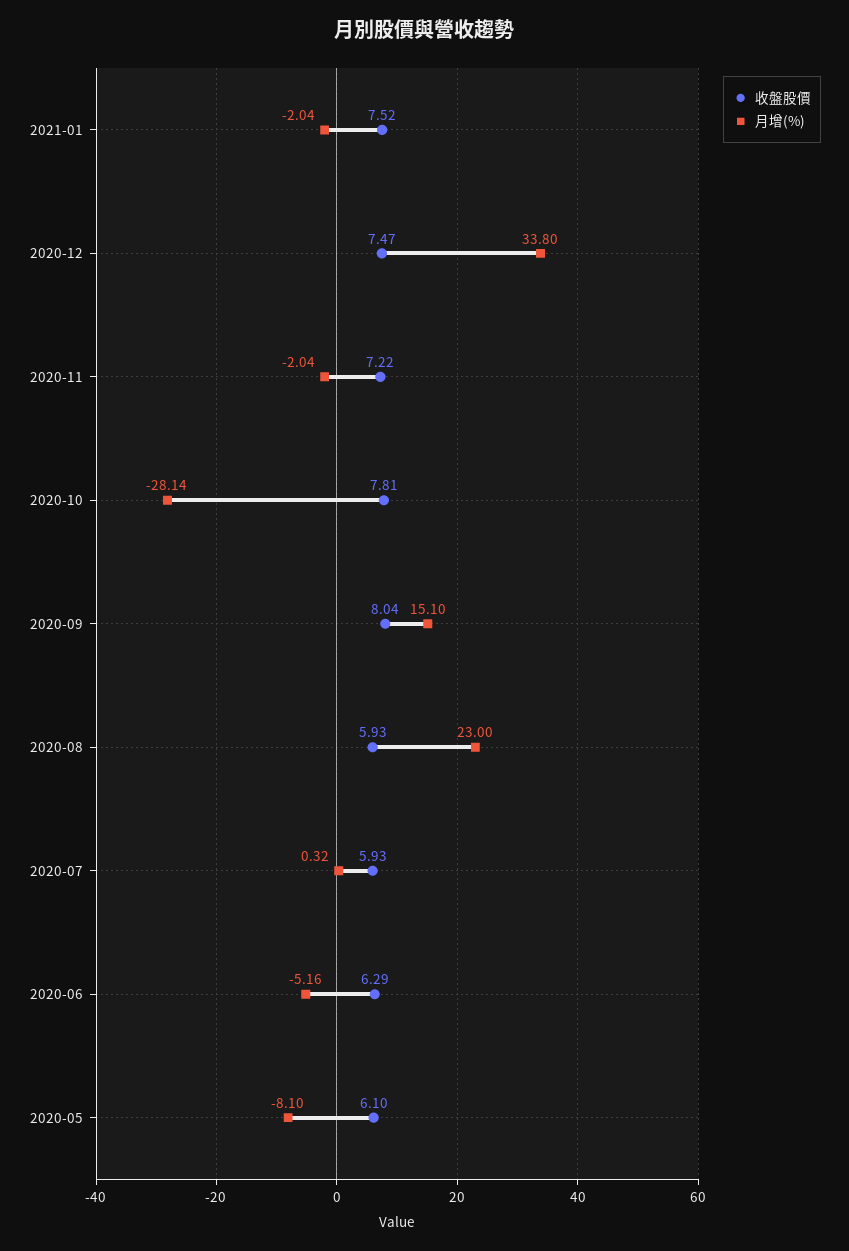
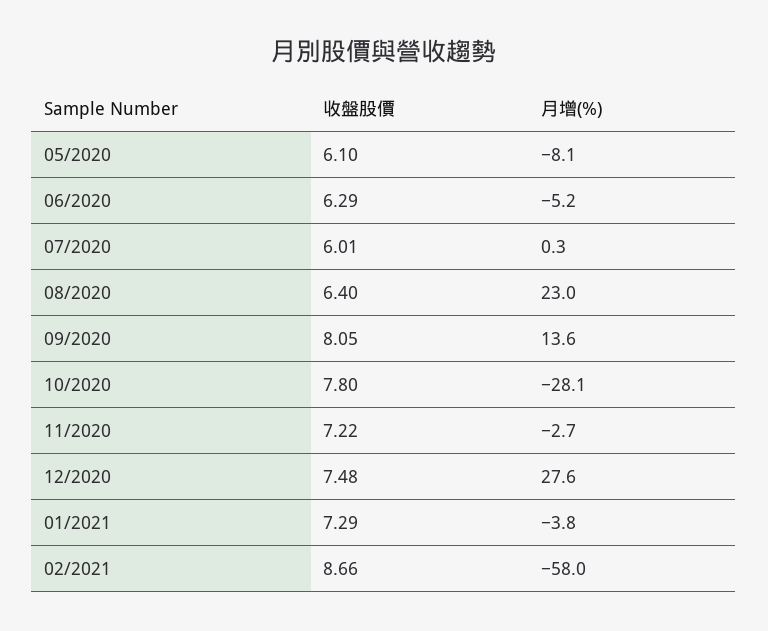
收盤股價, 2021-01: 7.52 -> 7.29
月增(%), 2021-01: -2.04 -> -3.8
收盤股價, 2020-12: 7.47 -> 7.48
月增(%), 2020-12: 33.8 -> 27.6
月增(%), 2020-11: -2.04 -> -2.7
收盤股價, 2020-10: 7.81 -> 7.8
收盤股價, 2020-09: 8.04 -> 8.05
月增(%), 2020-09: 15.1 -> 13.6
收盤股價, 2020-08: 5.93 -> 6.4
收盤股價, 2020-07: 5.93 -> 6.01
收盤股價, 02/2021: none -> 8.66
月增(%), 02/2021: none -> -58

